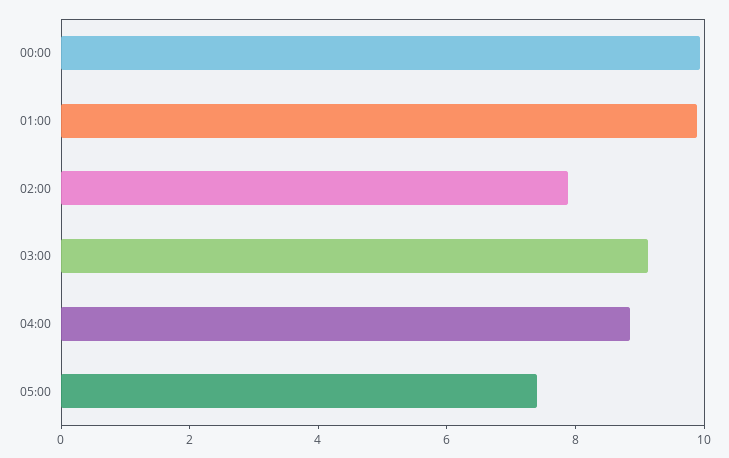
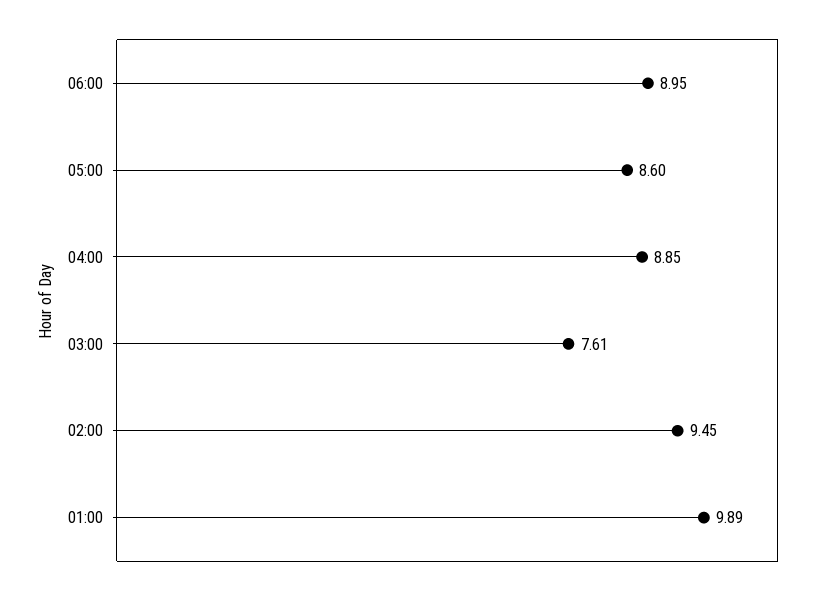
00:00: 10 -> none
02:00: 8 -> 9.45
03:00: 9 -> 7.61
05:00: 7.5 -> 8.6
06:00: none -> 8.95

